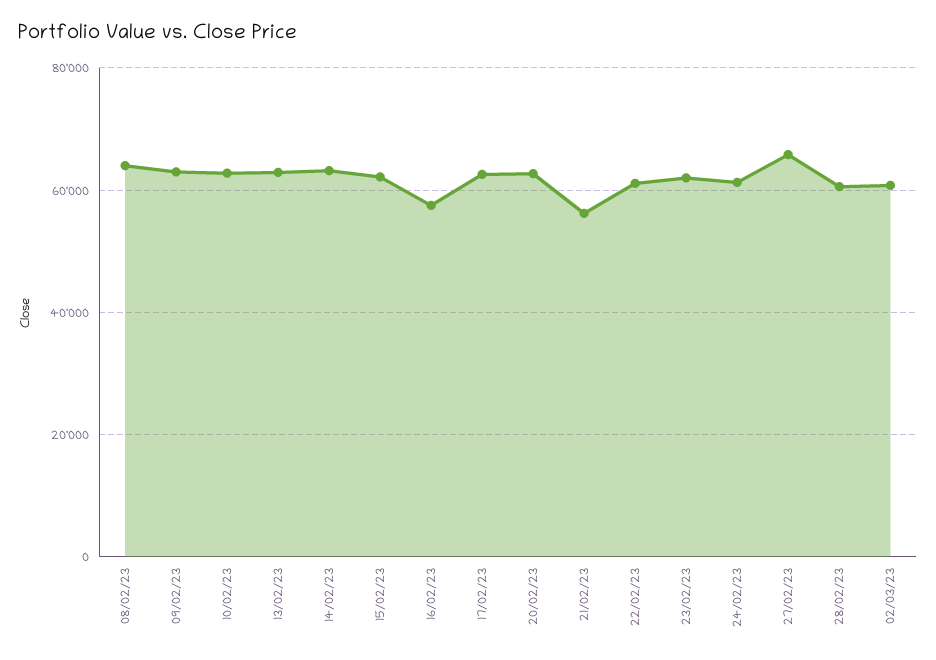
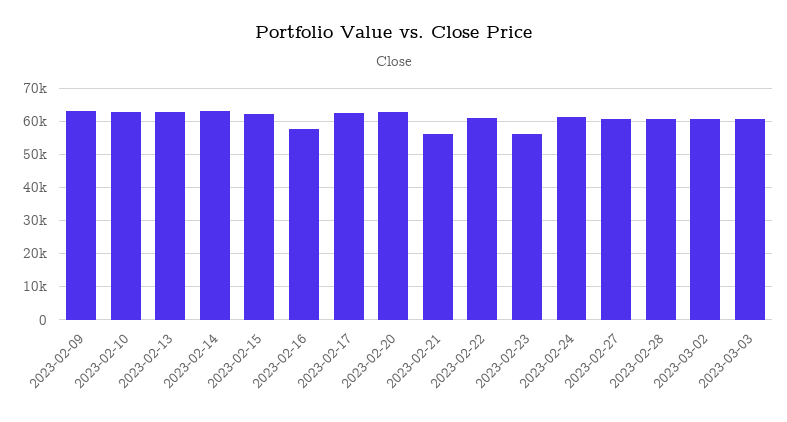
08/02/23: 64000 -> none
23/02/23: 62000 -> 56000
27/02/23: 66000 -> 60000
2023-03-03: none -> 60000

